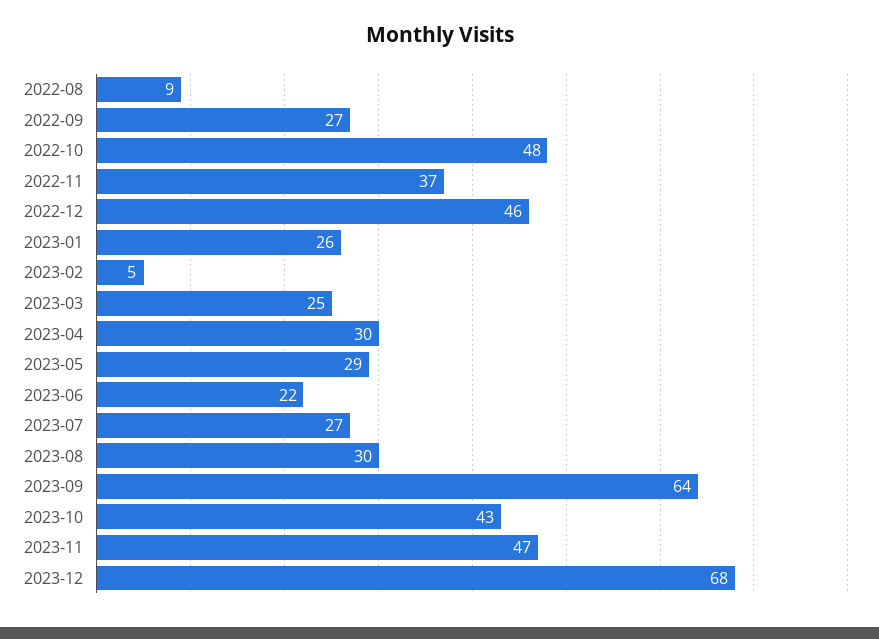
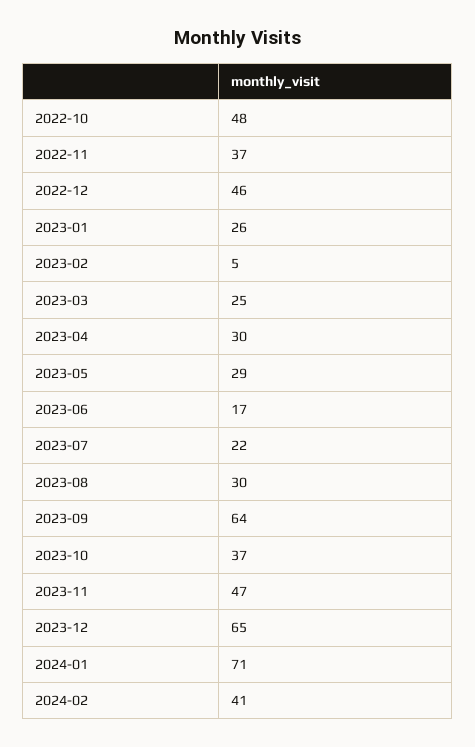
2022-08: 9 -> none
2022-09: 27 -> none
2023-06: 22 -> 17
2023-07: 27 -> 22
2023-10: 43 -> 37
2023-12: 68 -> 65
2024-01: none -> 71
2024-02: none -> 41

